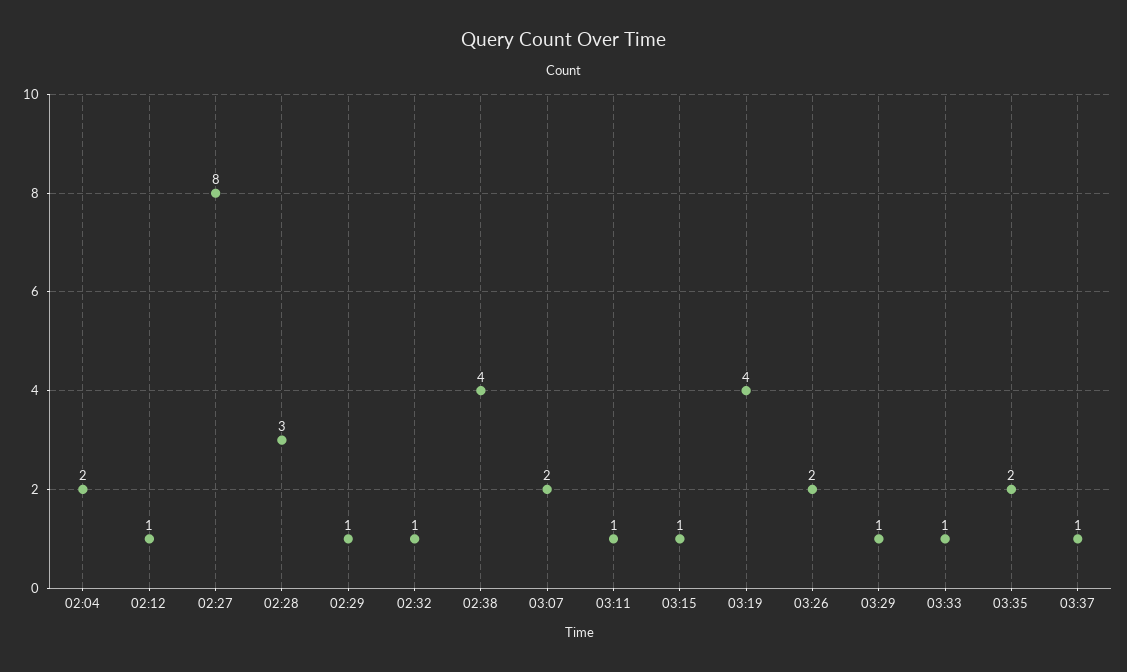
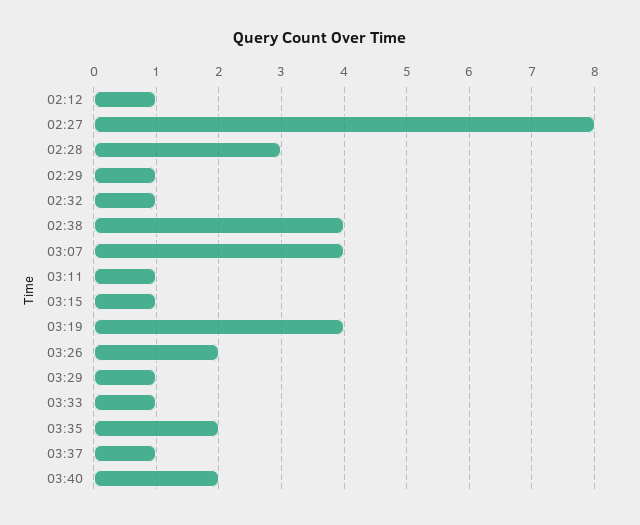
02:04: 2 -> none
03:07: 2 -> 4
03:40: none -> 2

